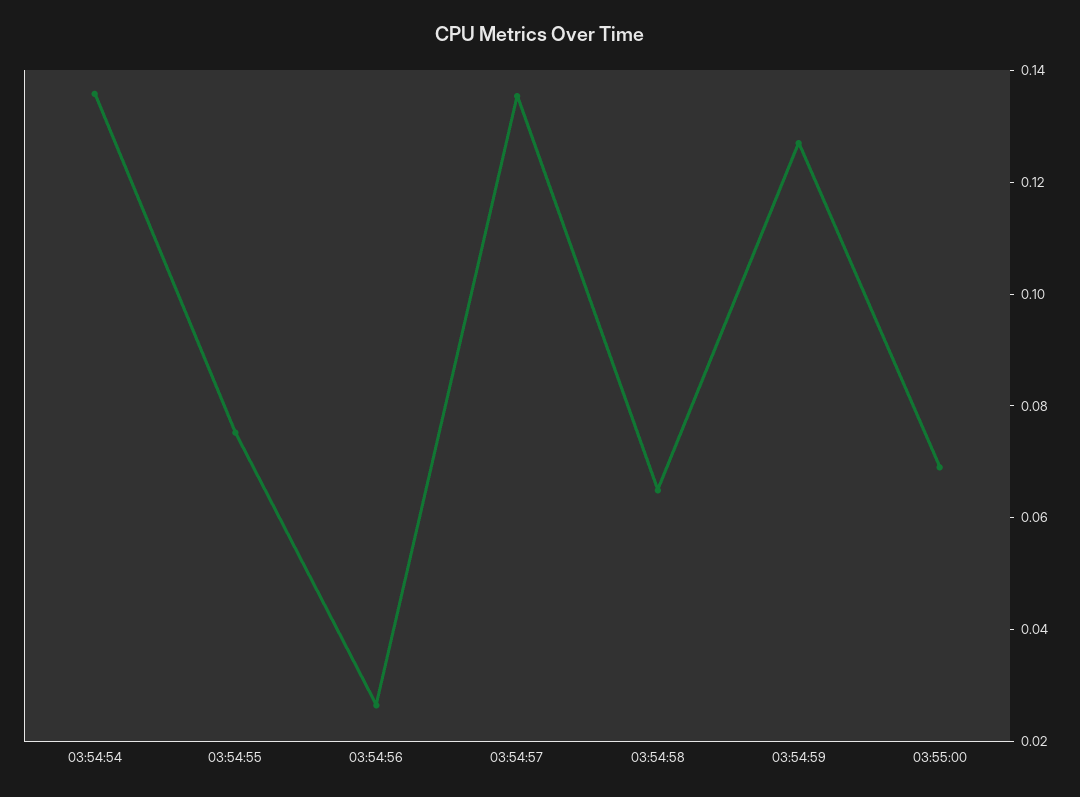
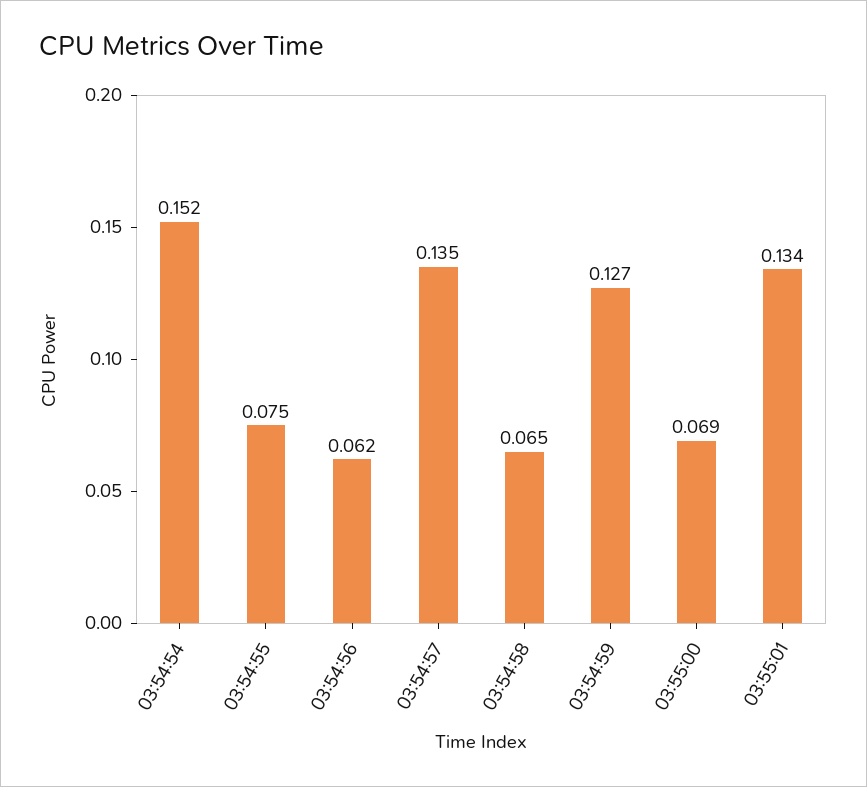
03:54:54: 0.135 -> 0.152
03:54:56: 0.025 -> 0.062
03:55:01: none -> 0.134

